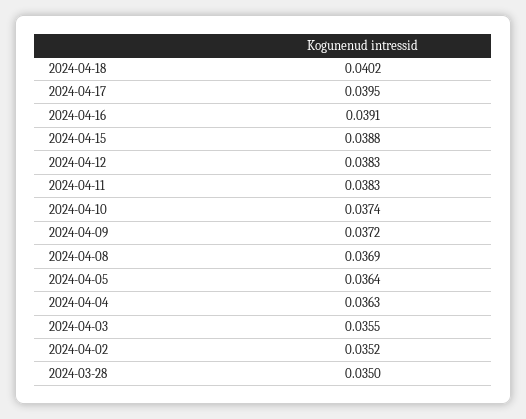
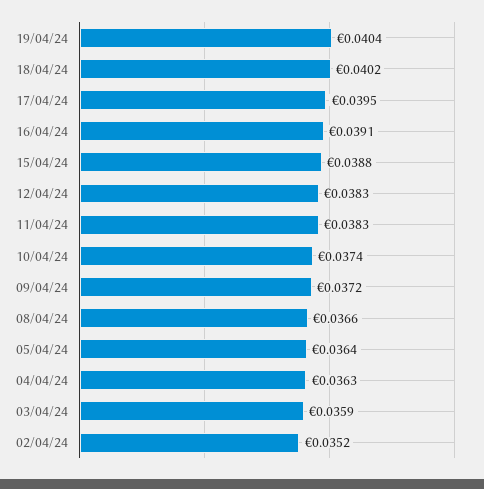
2024-04-08: 0.0369 -> 0.0366
2024-04-03: 0.0355 -> 0.0359
2024-03-28: 0.035 -> none
19/04/24: none -> 0.0404

